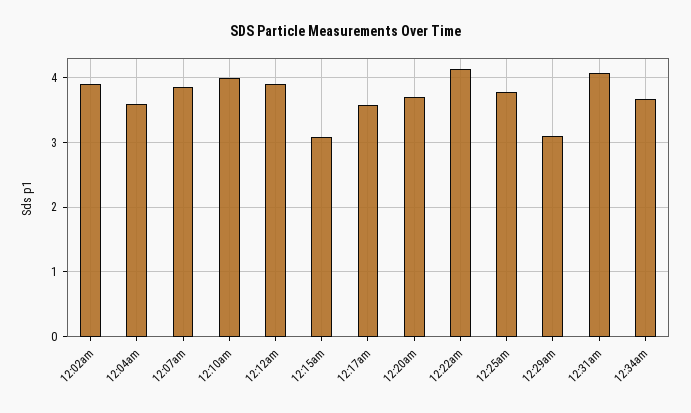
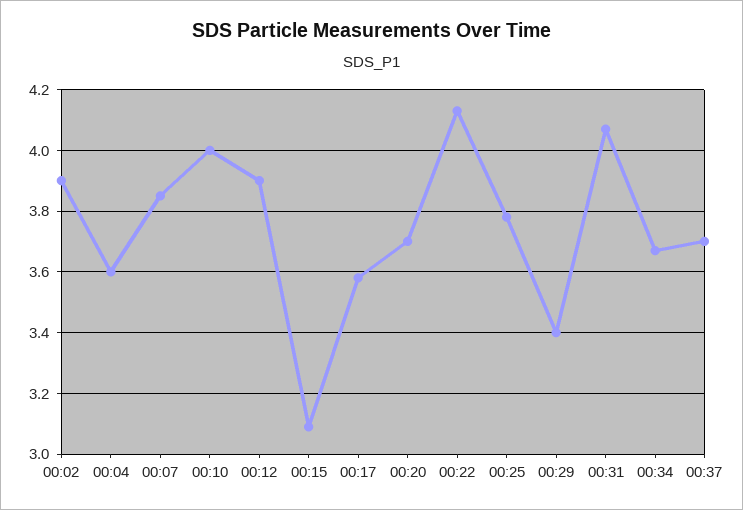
12:29am: 3.1 -> 3.4
00:37: none -> 3.7

